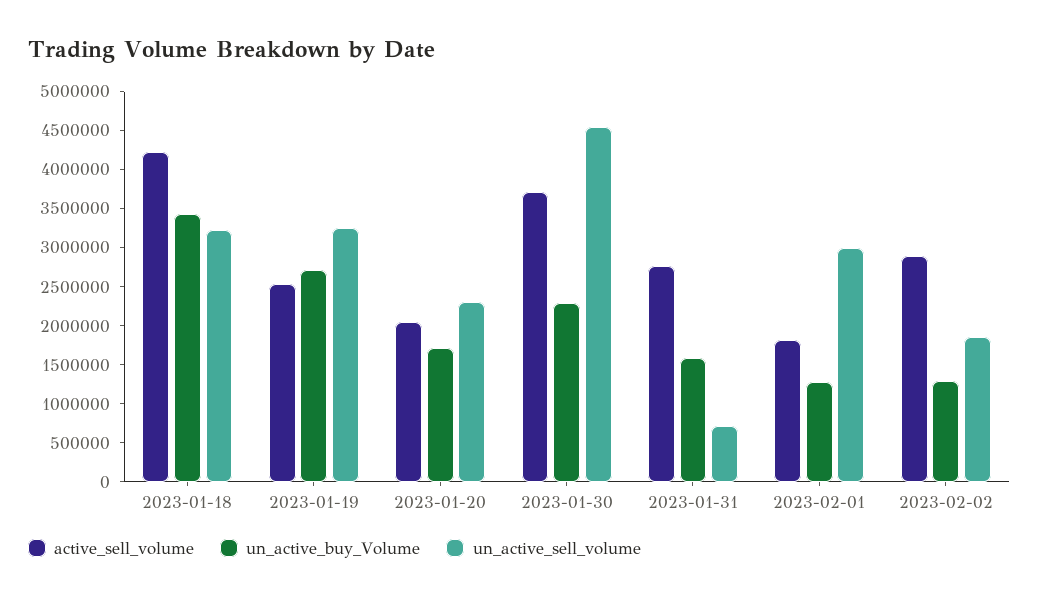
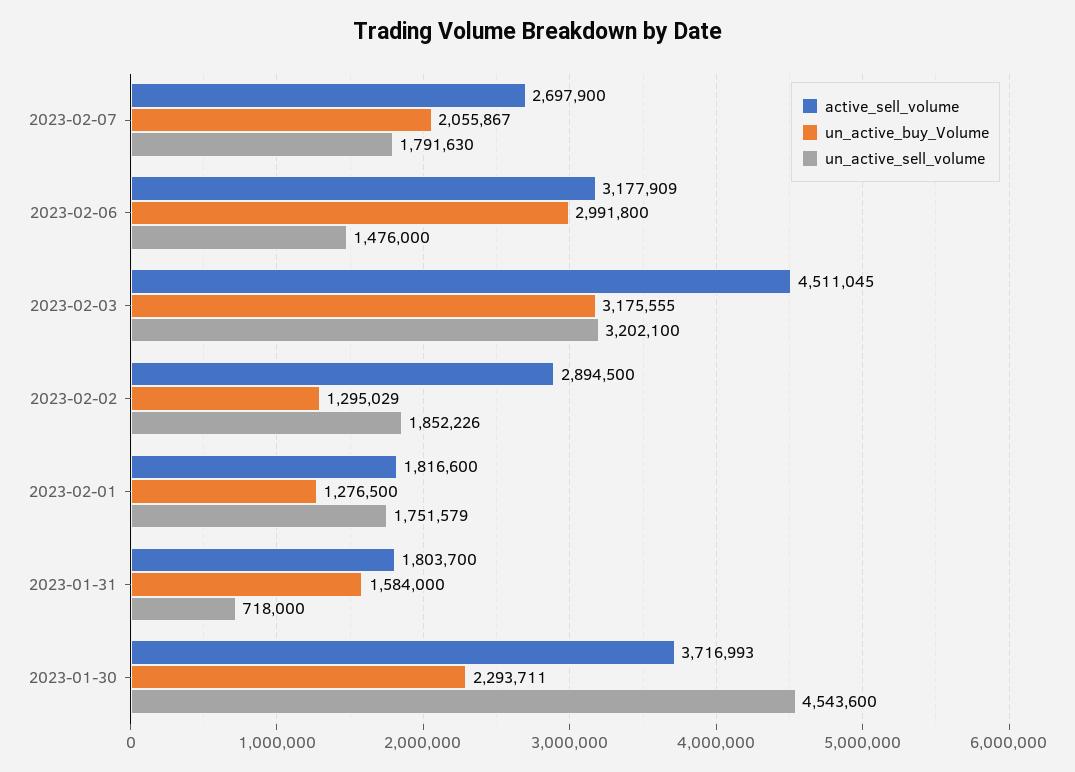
active_sell_volume, 2023-01-18: 4250000 -> none
un_active_buy_Volume, 2023-01-18: 3500000 -> none
un_active_sell_volume, 2023-01-18: 3250000 -> none
active_sell_volume, 2023-01-19: 2500000 -> none
un_active_buy_Volume, 2023-01-19: 2750000 -> none
un_active_sell_volume, 2023-01-19: 3250000 -> none
active_sell_volume, 2023-01-20: 2000000 -> none
un_active_buy_Volume, 2023-01-20: 1750000 -> none
un_active_sell_volume, 2023-01-20: 2250000 -> none
active_sell_volume, 2023-01-31: 2750000 -> 1803700
un_active_sell_volume, 2023-02-01: 3000000 -> 1751579
active_sell_volume, 2023-02-07: none -> 2697900
un_active_buy_Volume, 2023-02-07: none -> 2055867
un_active_sell_volume, 2023-02-07: none -> 1791630
active_sell_volume, 2023-02-06: none -> 3177909
un_active_buy_Volume, 2023-02-06: none -> 2991800
un_active_sell_volume, 2023-02-06: none -> 1476000
active_sell_volume, 2023-02-03: none -> 4511045
un_active_buy_Volume, 2023-02-03: none -> 3175555
un_active_sell_volume, 2023-02-03: none -> 3202100

